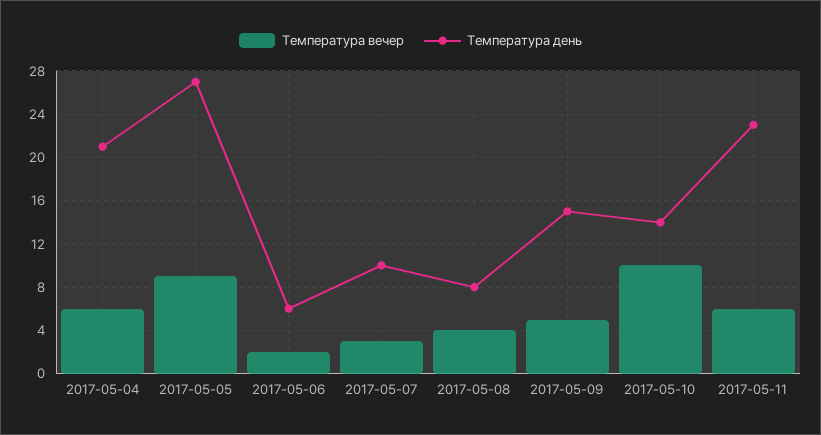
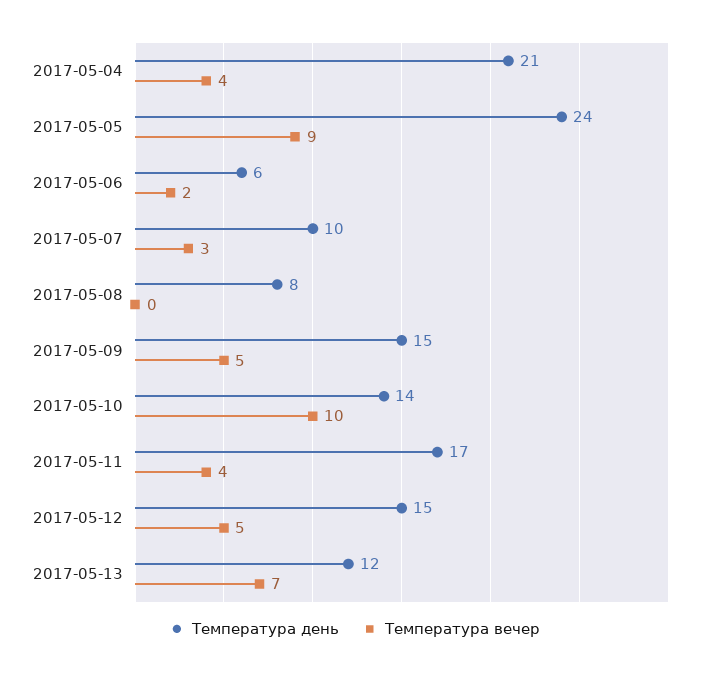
Температура вечер, 2017-05-04: 6 -> 4
Температура день, 2017-05-05: 27 -> 24
Температура вечер, 2017-05-08: 4 -> 0
Температура вечер, 2017-05-11: 6 -> 4
Температура день, 2017-05-11: 23 -> 17
Температура день, 2017-05-12: none -> 15
Температура вечер, 2017-05-12: none -> 5
Температура день, 2017-05-13: none -> 12
Температура вечер, 2017-05-13: none -> 7

